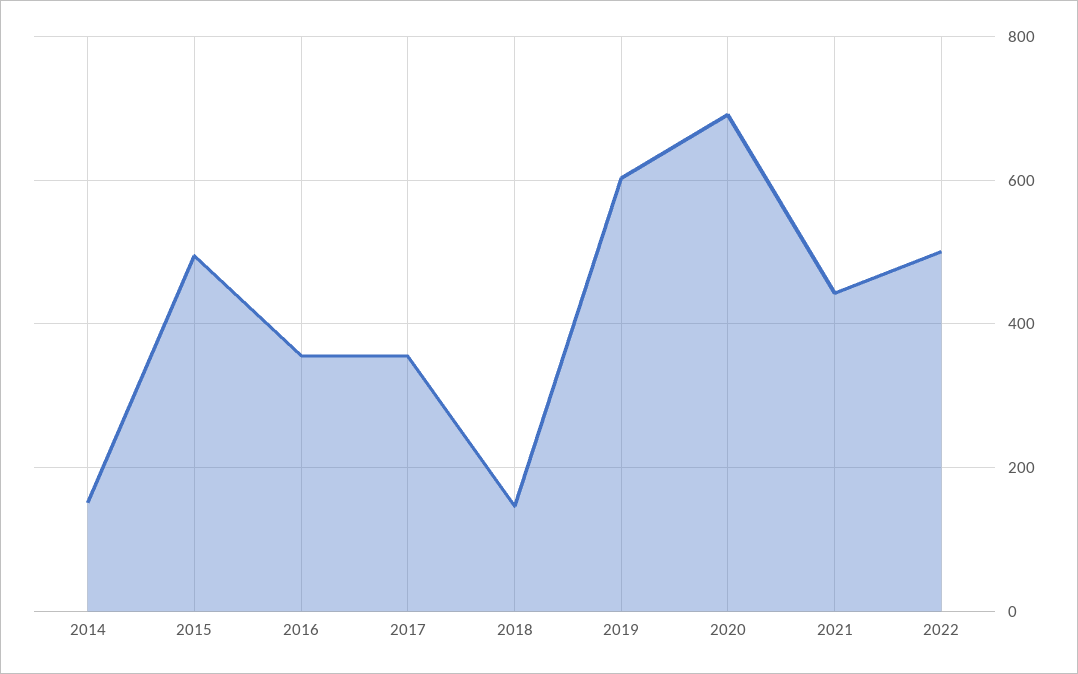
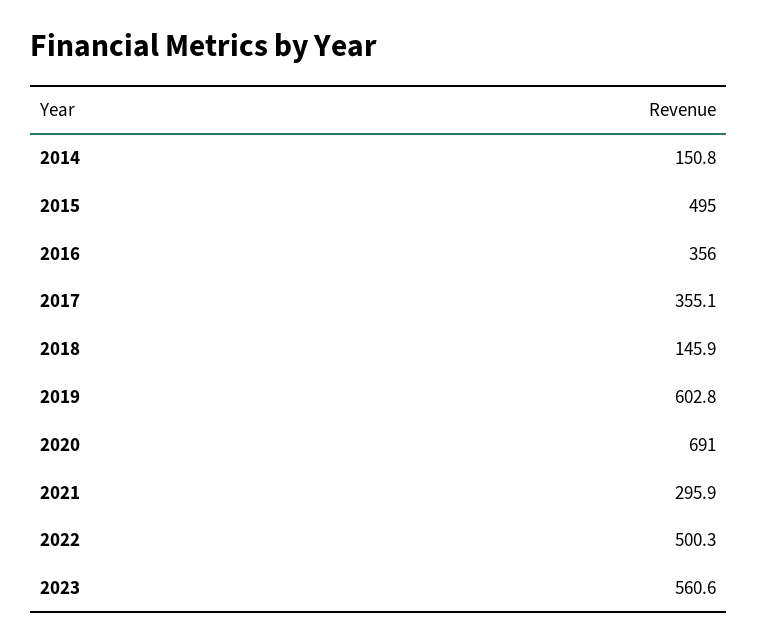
2021: 440 -> 295.9
2023: none -> 560.6

